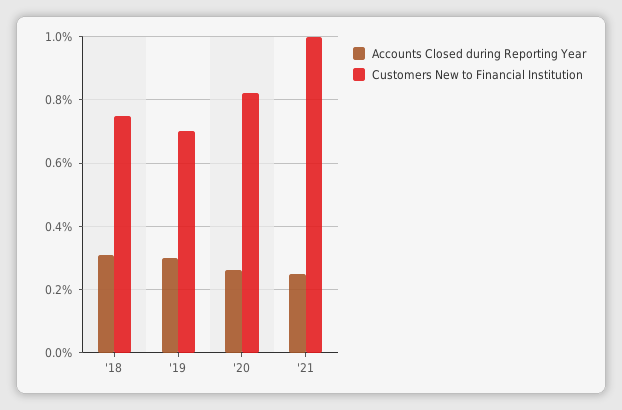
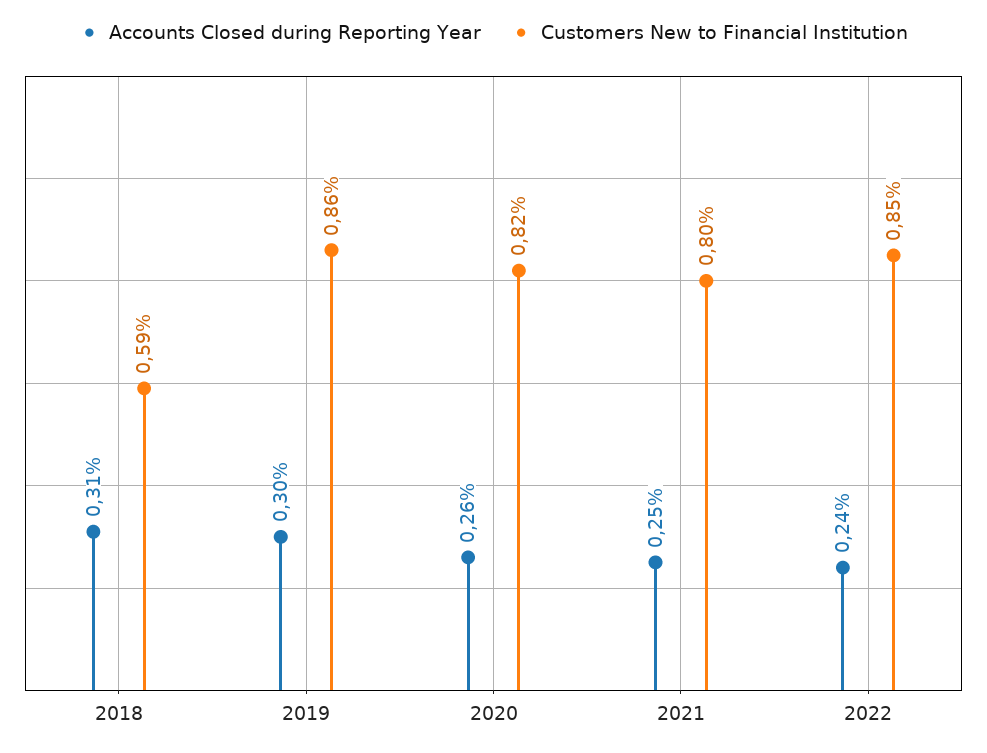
Customers New to Financial Institution, '18: 0.75 -> 0.59
Customers New to Financial Institution, '19: 0.7 -> 0.86
Customers New to Financial Institution, '21: 1 -> 0.8
Accounts Closed during Reporting Year, 2022: none -> 0.24
Customers New to Financial Institution, 2022: none -> 0.85

